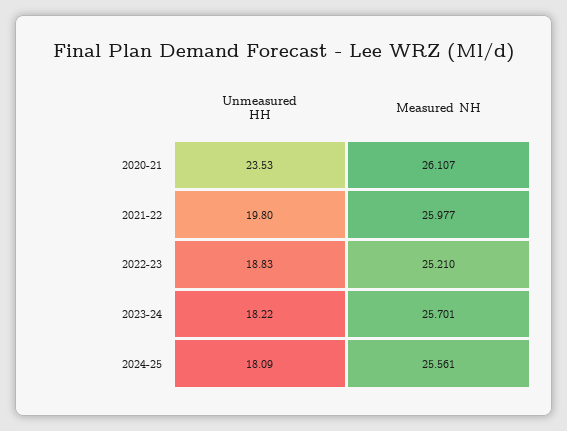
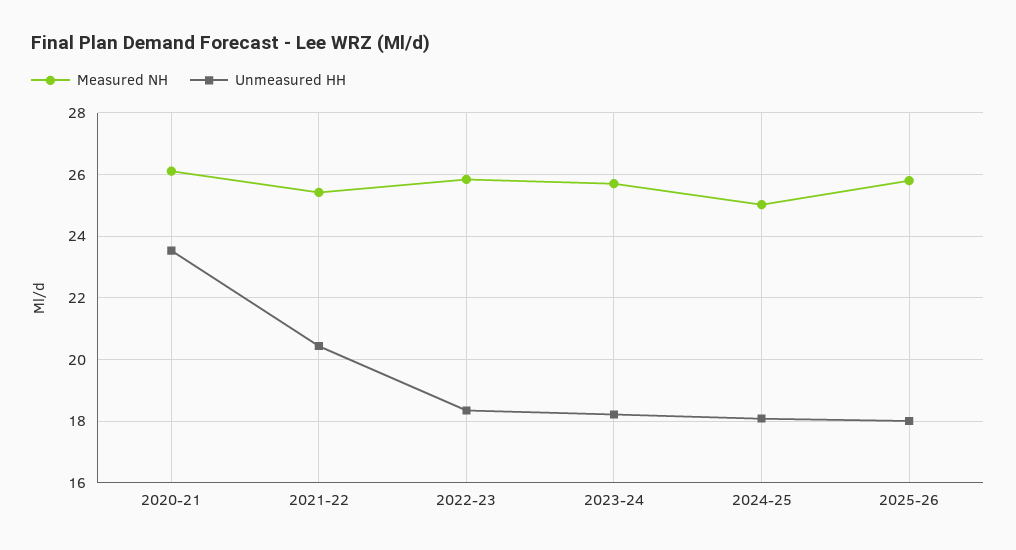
Unmeasured HH, 2021-22: 19.8 -> 20.4
Measured NH, 2021-22: 25.977 -> 25.4
Unmeasured HH, 2022-23: 18.83 -> 18.4
Measured NH, 2022-23: 25.21 -> 25.8
Measured NH, 2024-25: 25.561 -> 25
Measured NH, 2025-26: none -> 25.8
Unmeasured HH, 2025-26: none -> 18

